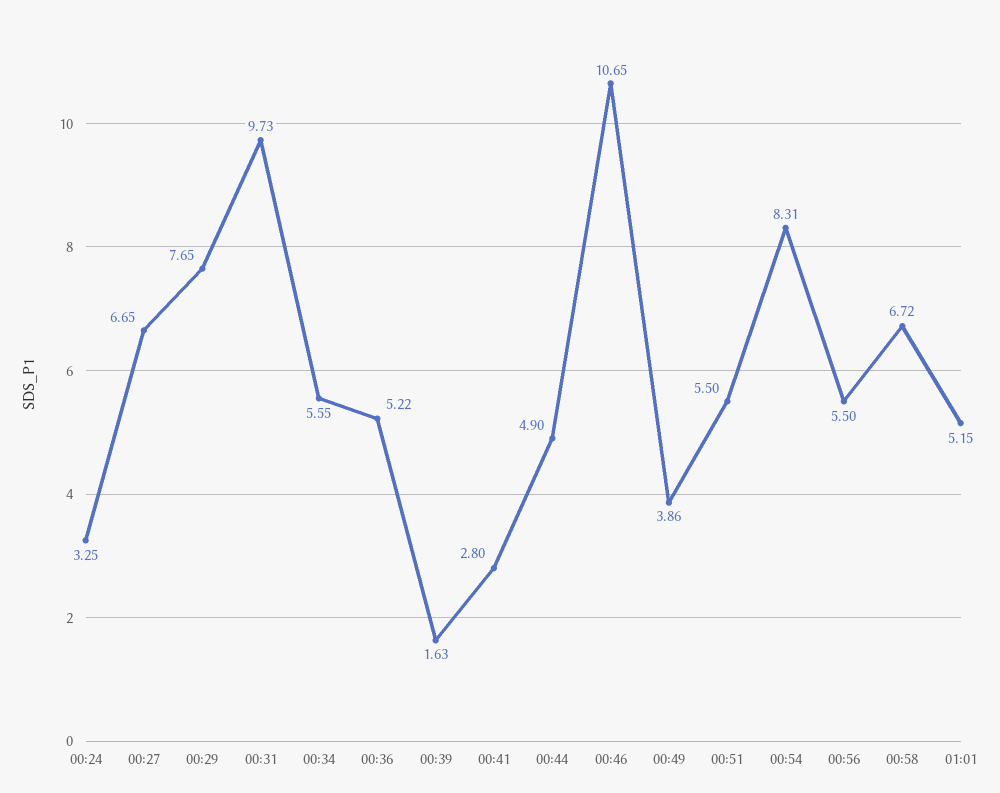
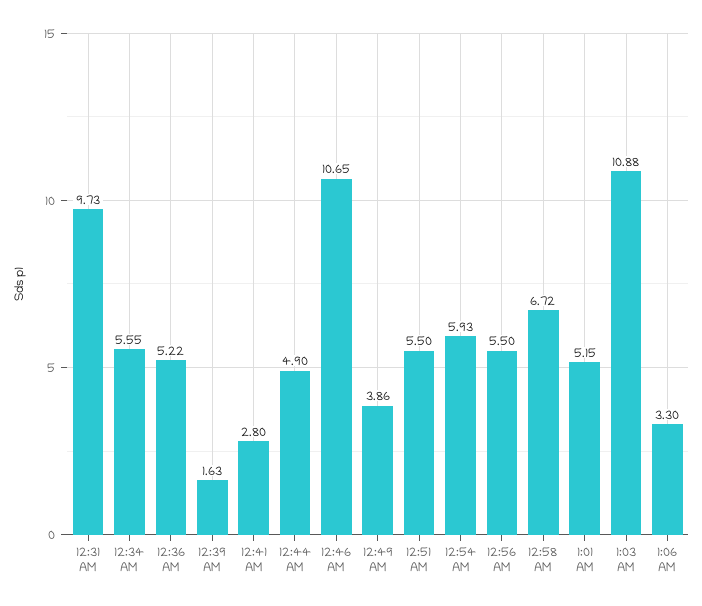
00:24: 3.25 -> none
00:27: 6.65 -> none
00:29: 7.65 -> none
00:54: 8.31 -> 5.93
1:03 AM: none -> 10.88
1:06 AM: none -> 3.3

